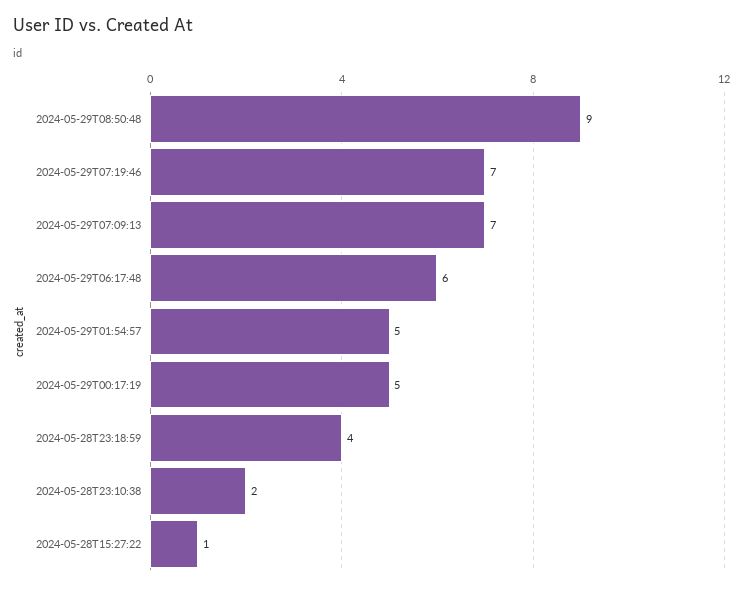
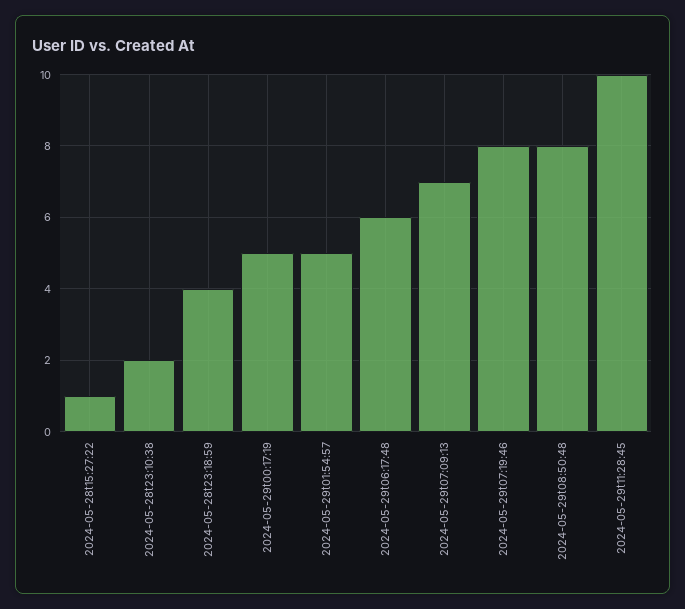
2024-05-29T08:50:48: 9 -> 8
2024-05-29T07:19:46: 7 -> 8
2024-05-29t11:28:45: none -> 10

